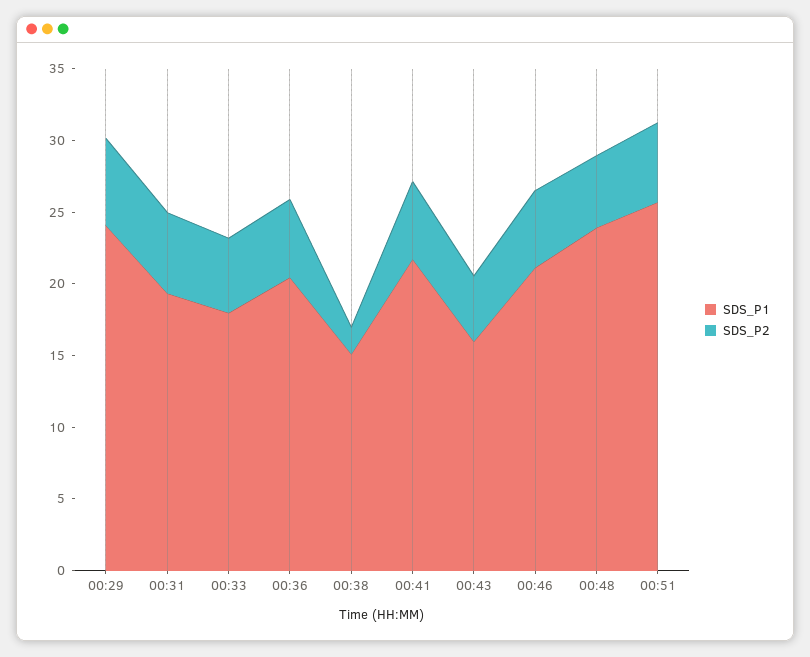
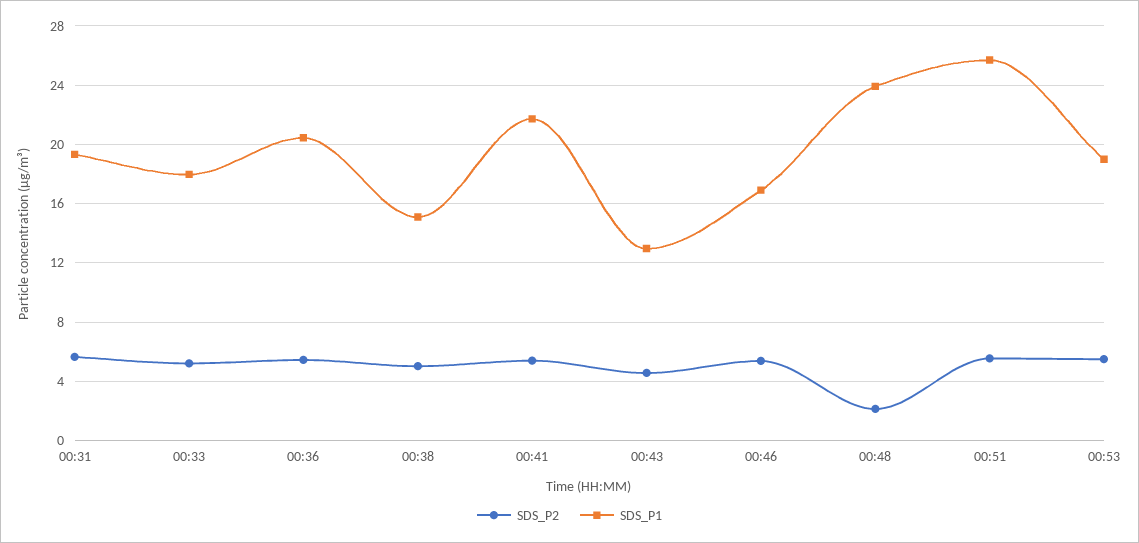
SDS_P1, 00:29: 24 -> none
SDS_P2, 00:29: 6 -> none
SDS_P2, 00:38: 2 -> 5
SDS_P1, 00:43: 16 -> 13
SDS_P1, 00:46: 21 -> 17
SDS_P2, 00:48: 5 -> 2
SDS_P2, 00:53: none -> 5.5
SDS_P1, 00:53: none -> 19

